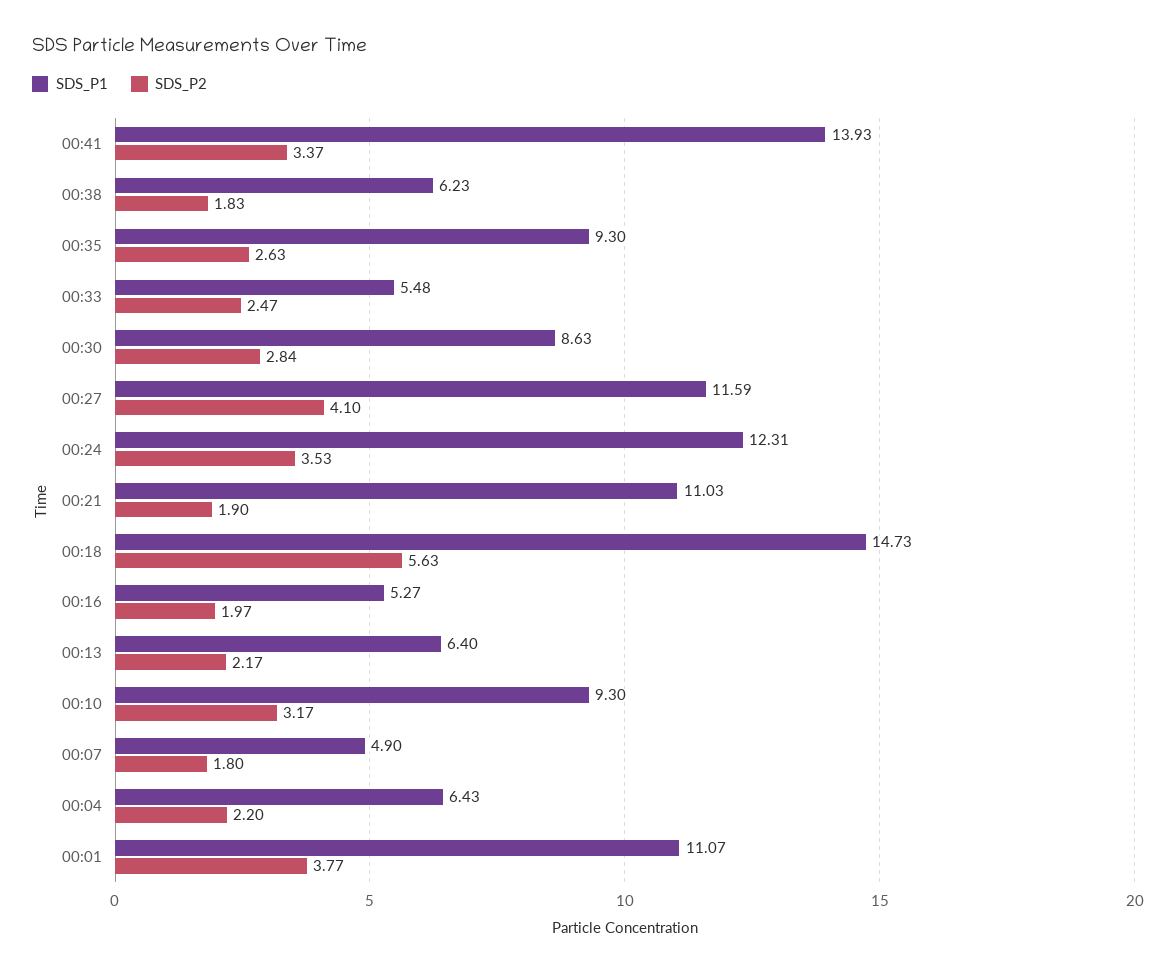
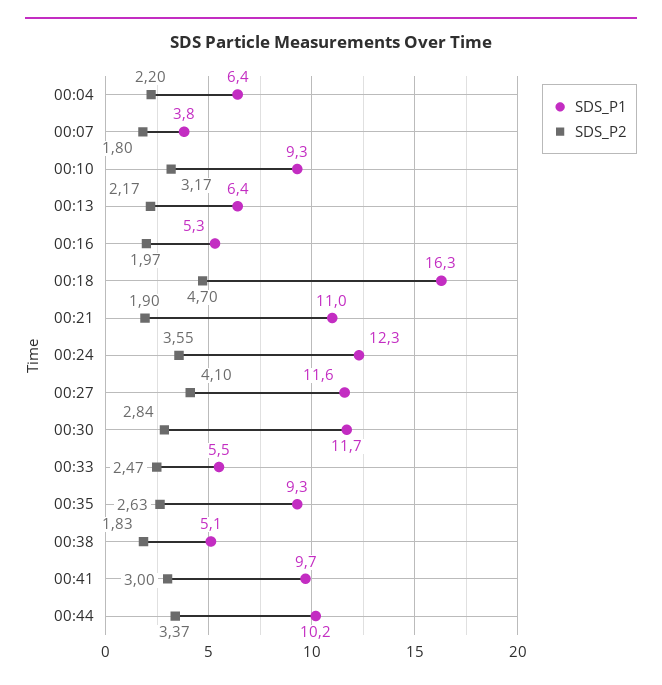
SDS_P1, 00:41: 13.93 -> 9.7
SDS_P2, 00:41: 3.37 -> 3
SDS_P1, 00:38: 6.23 -> 5.1
SDS_P1, 00:30: 8.63 -> 11.7
SDS_P2, 00:24: 3.53 -> 3.55
SDS_P1, 00:18: 14.73 -> 16.3
SDS_P2, 00:18: 5.63 -> 4.7
SDS_P1, 00:07: 4.9 -> 3.8
SDS_P1, 00:01: 11.07 -> none
SDS_P2, 00:01: 3.77 -> none
SDS_P1, 00:44: none -> 10.2
SDS_P2, 00:44: none -> 3.37

